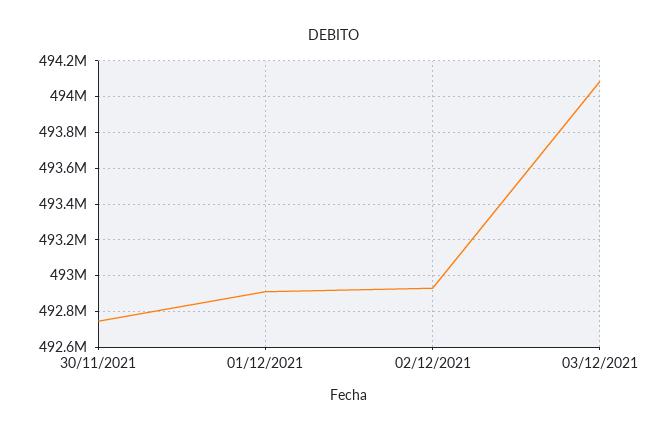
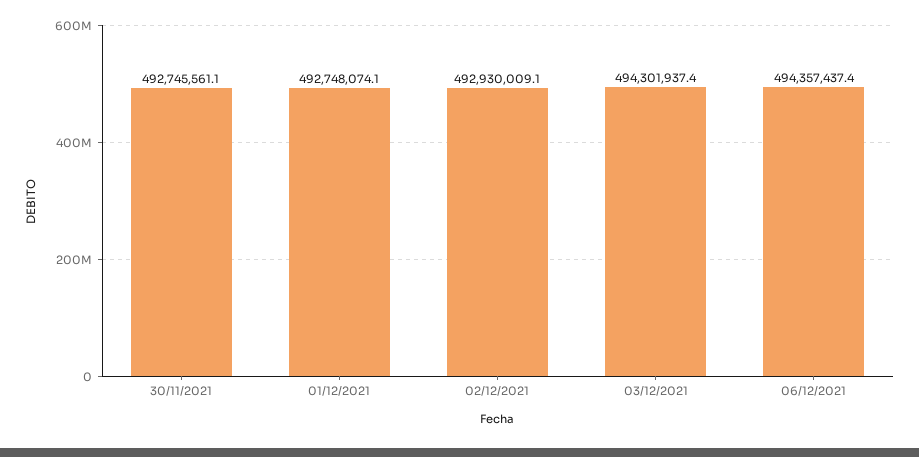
01/12/2021: 492900000 -> 492748074.1
03/12/2021: 494100000 -> 494301937.4
06/12/2021: none -> 494357437.4

